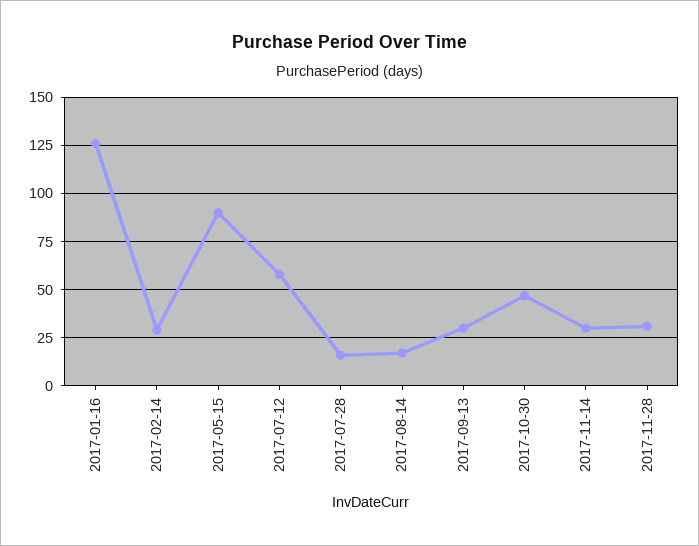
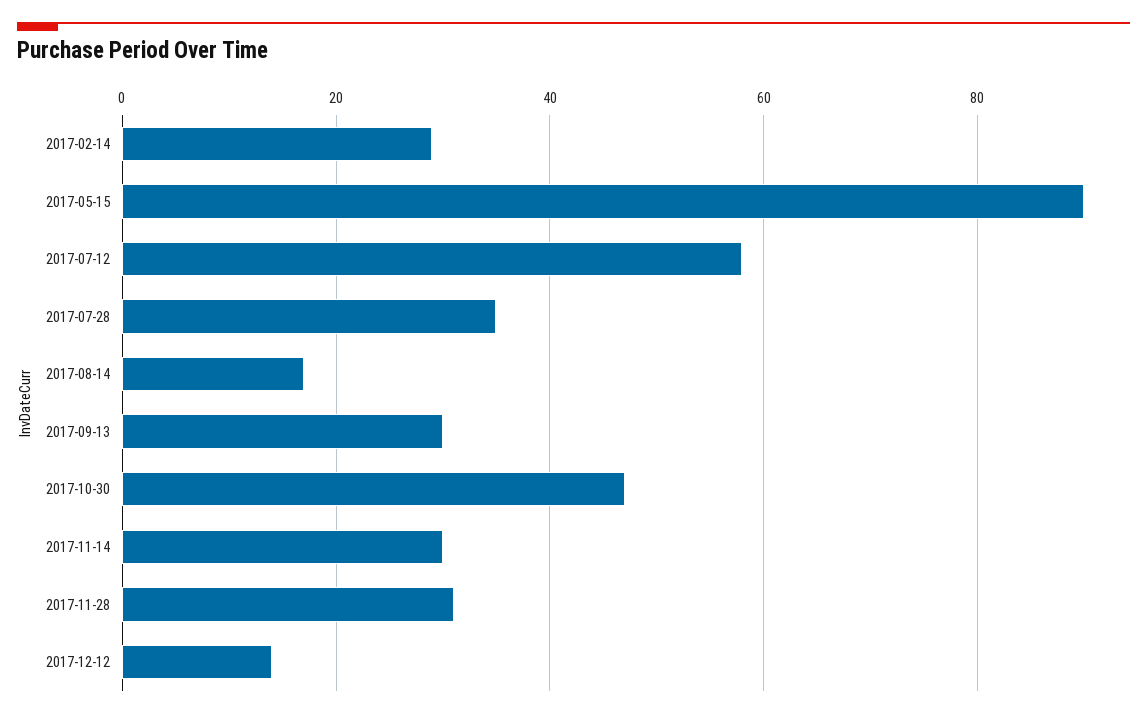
2017-01-16: 125 -> none
2017-07-28: 15 -> 35
2017-12-12: none -> 15

